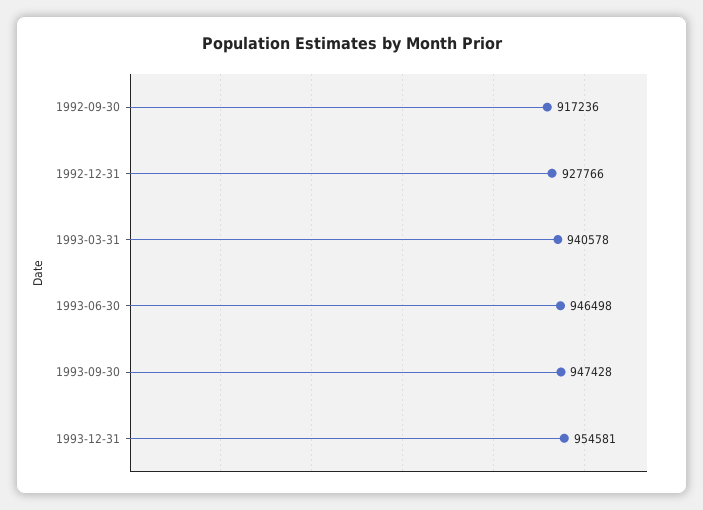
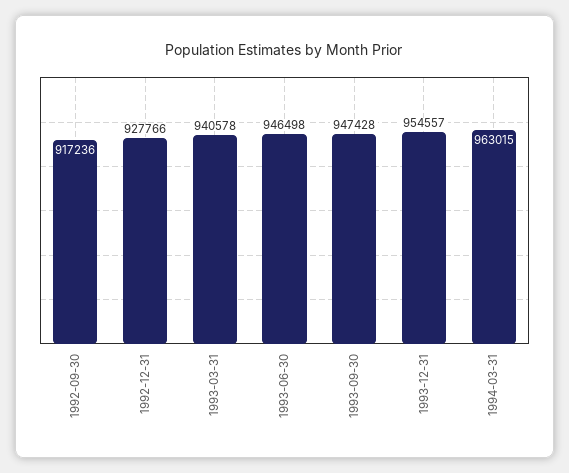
1993-12-31: 954581 -> 954557
1994-03-31: none -> 963015

